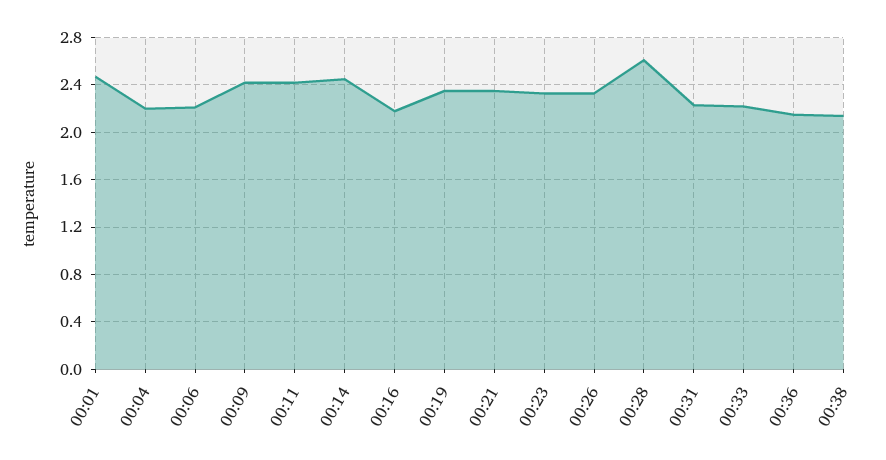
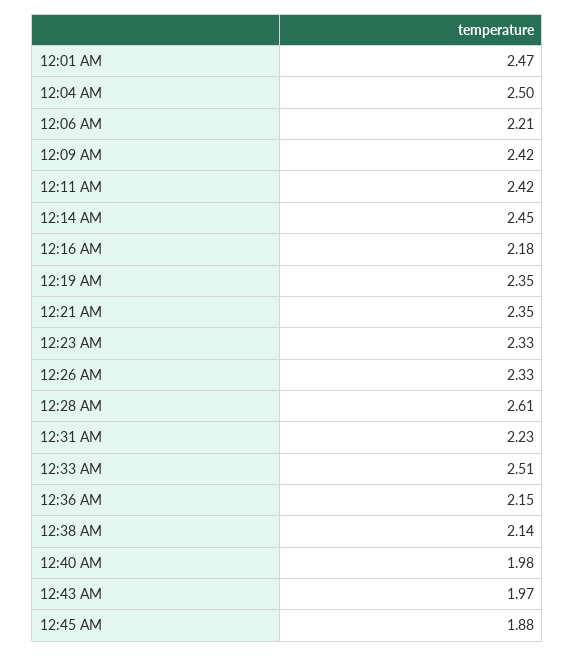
00:04: 2.2 -> 2.5
00:33: 2.2 -> 2.51
12:40 AM: none -> 1.98
12:43 AM: none -> 1.97
12:45 AM: none -> 1.88

